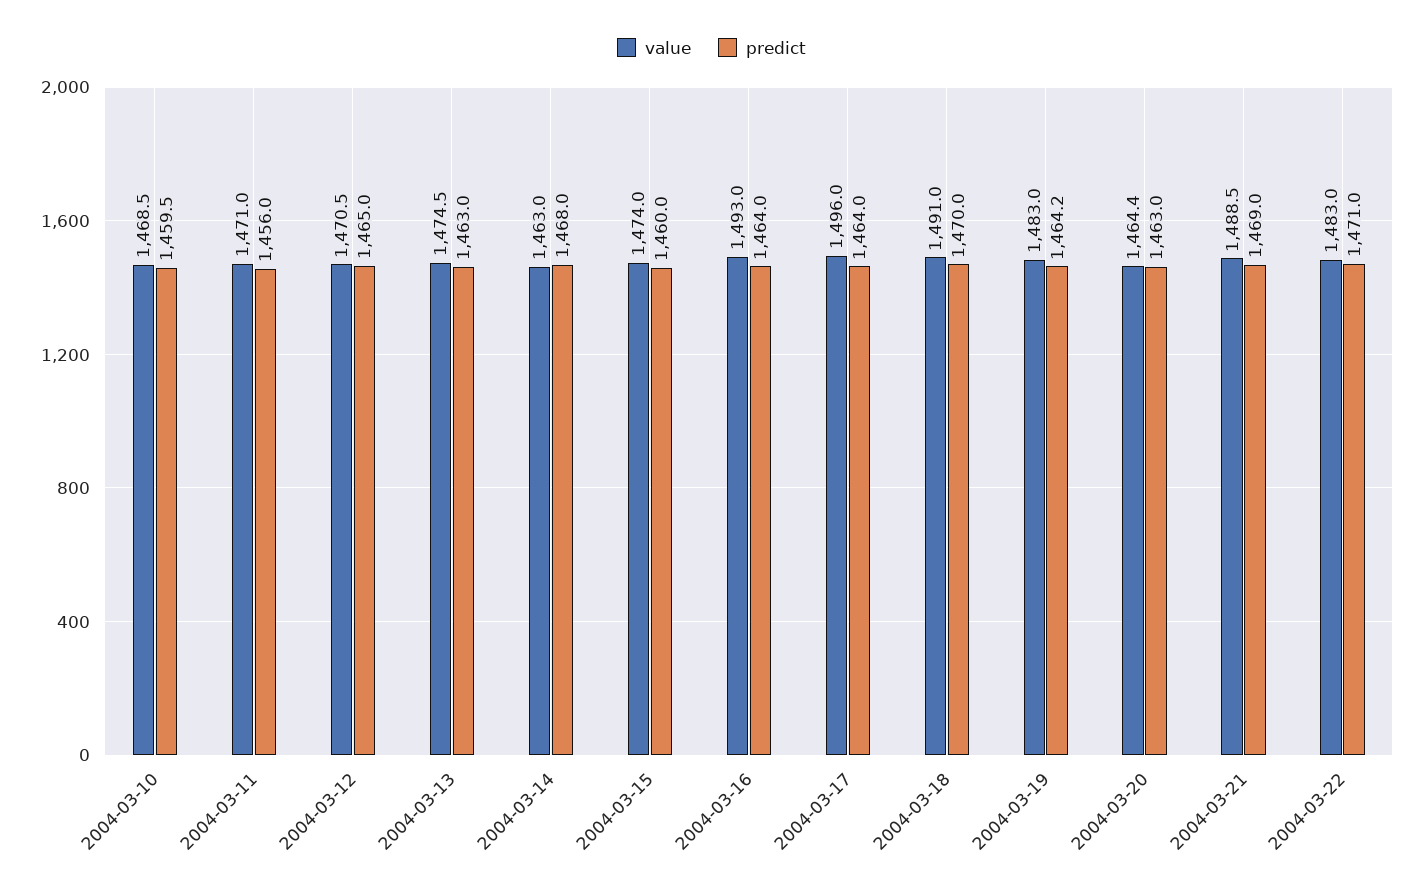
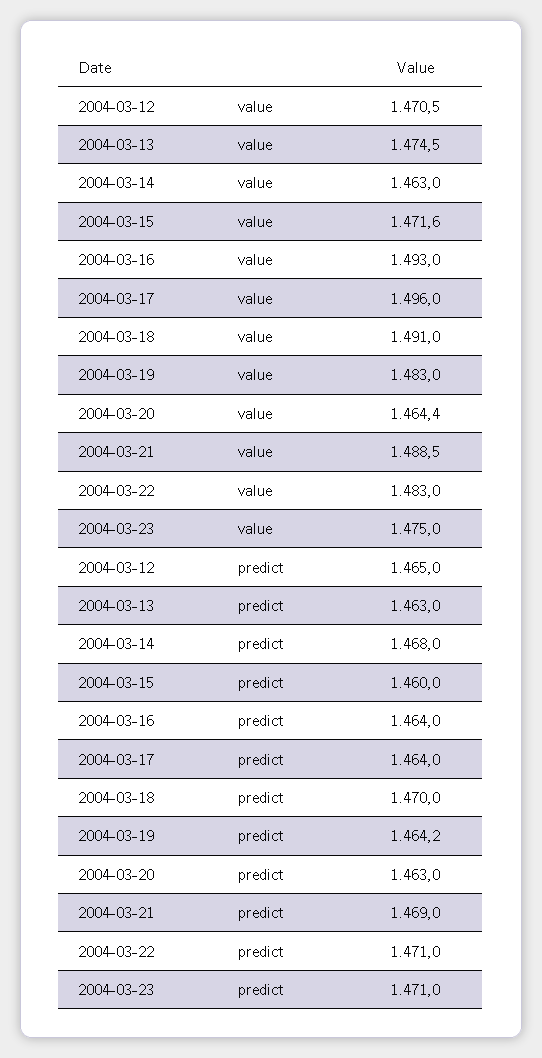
value, 2004-03-10: 1468.5 -> none
predict, 2004-03-10: 1459.5 -> none
value, 2004-03-11: 1471 -> none
predict, 2004-03-11: 1456 -> none
value, 2004-03-15: 1474 -> 1471.6
value, 2004-03-23: none -> 1475
predict, 2004-03-23: none -> 1471

